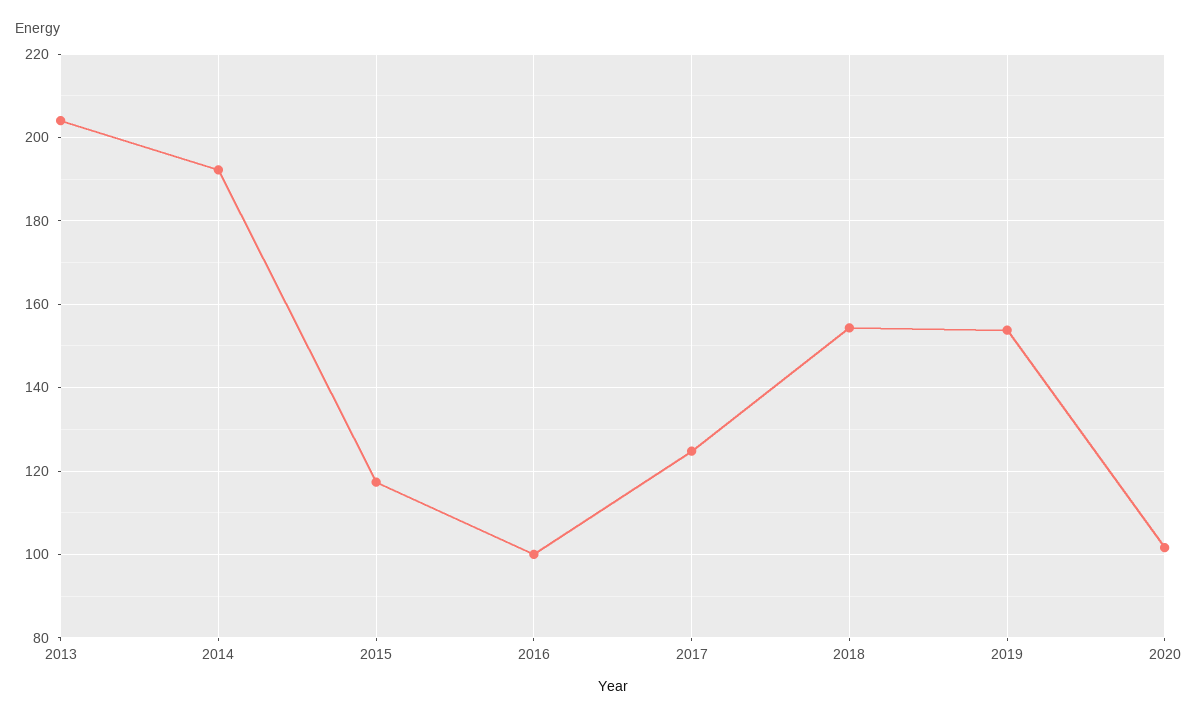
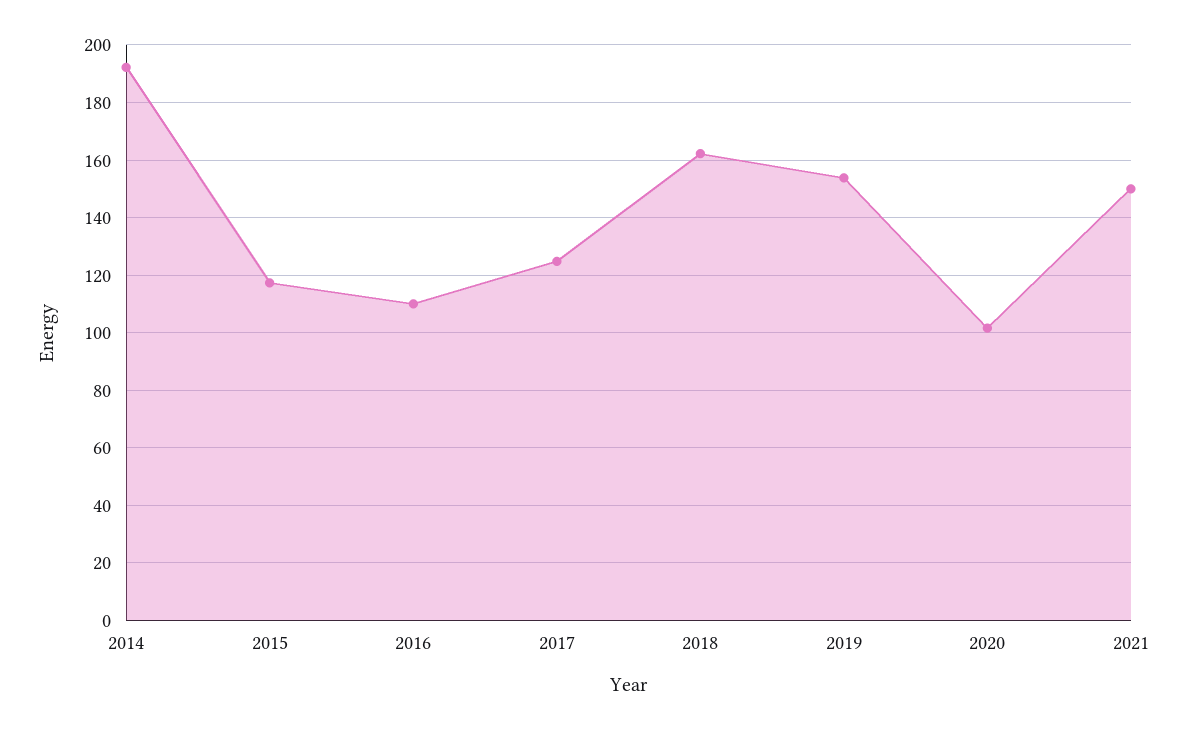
2013: 204 -> none
2016: 100 -> 110
2018: 154 -> 162.5
2021: none -> 150

